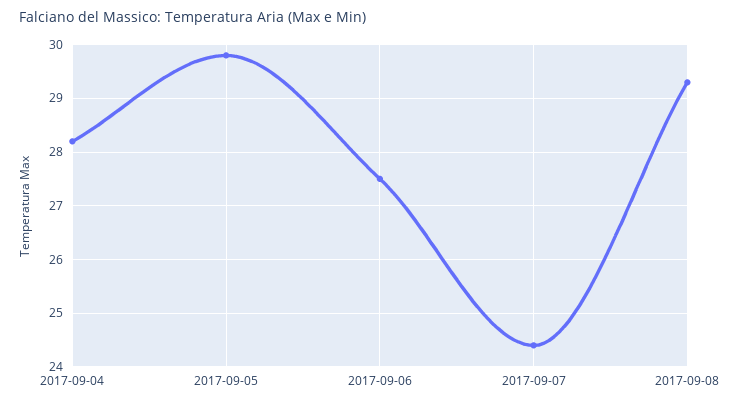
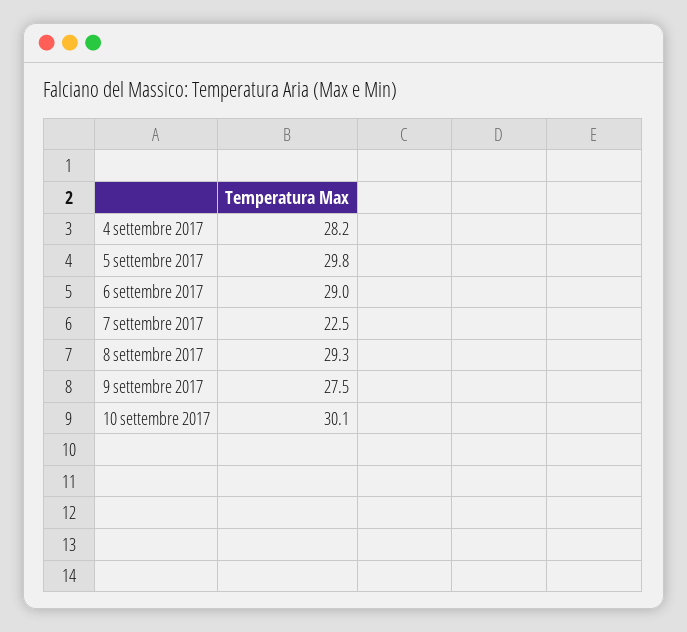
2017-09-06: 27.5 -> 29
2017-09-07: 24.5 -> 22.5
9 settembre 2017: none -> 27.5
10 settembre 2017: none -> 30.1

